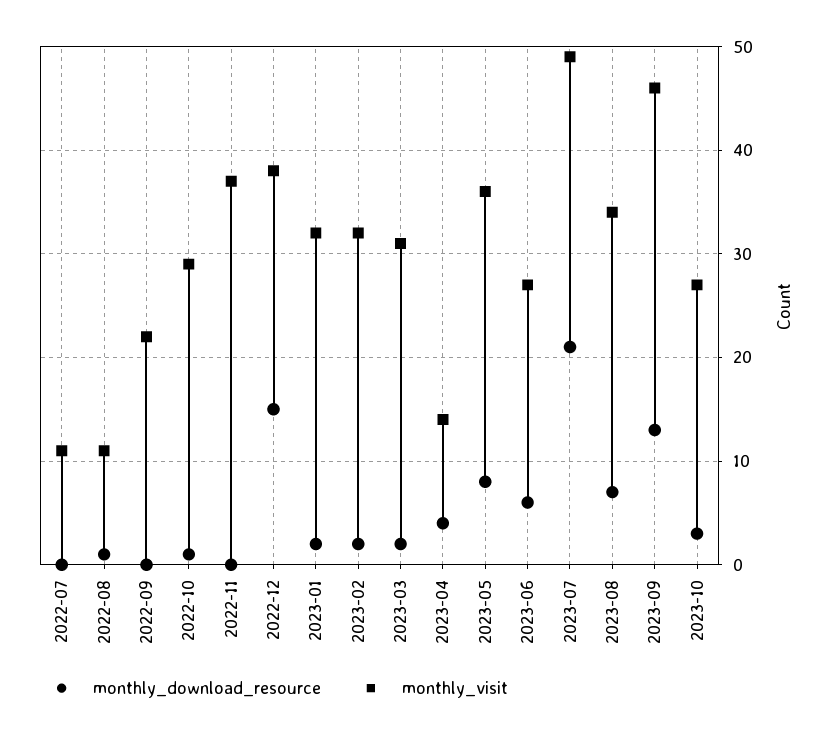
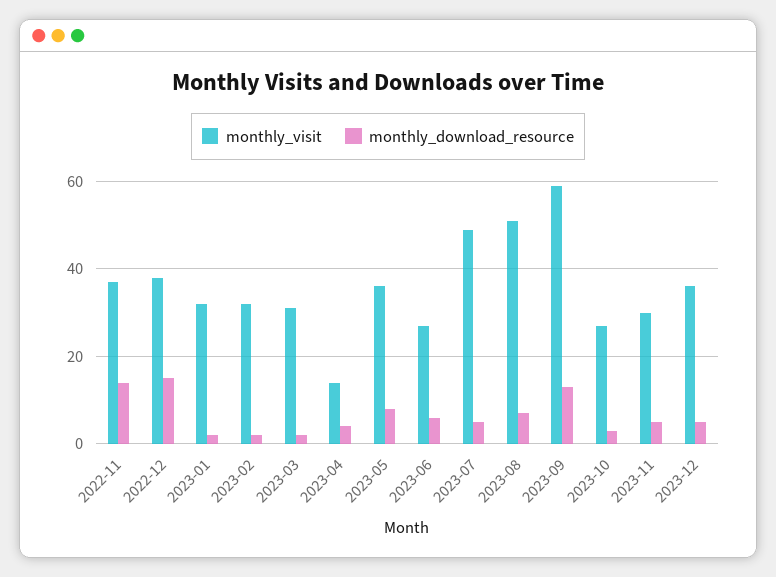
monthly_download_resource, 2022-07: 0 -> none
monthly_visit, 2022-07: 11 -> none
monthly_download_resource, 2022-08: 1 -> none
monthly_visit, 2022-08: 11 -> none
monthly_download_resource, 2022-09: 0 -> none
monthly_visit, 2022-09: 22 -> none
monthly_download_resource, 2022-10: 1 -> none
monthly_visit, 2022-10: 29 -> none
monthly_download_resource, 2022-11: 0 -> 15
monthly_download_resource, 2023-07: 21 -> 5
monthly_visit, 2023-08: 34 -> 50
monthly_visit, 2023-09: 46 -> 60
monthly_visit, 2023-11: none -> 30
monthly_download_resource, 2023-11: none -> 5
monthly_visit, 2023-12: none -> 35
monthly_download_resource, 2023-12: none -> 5

